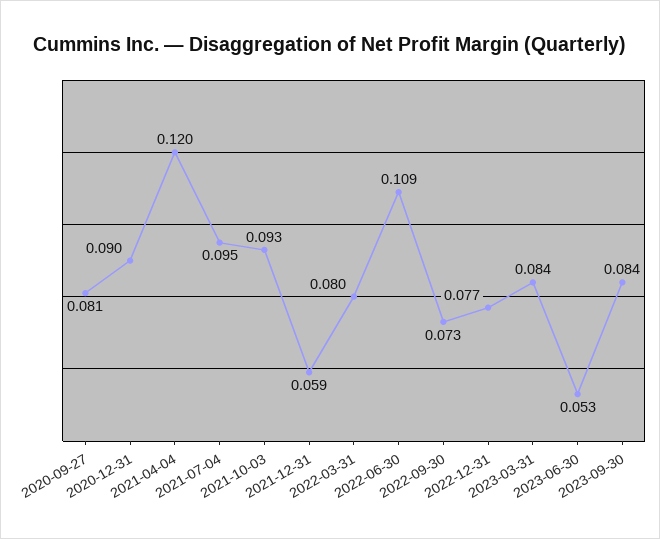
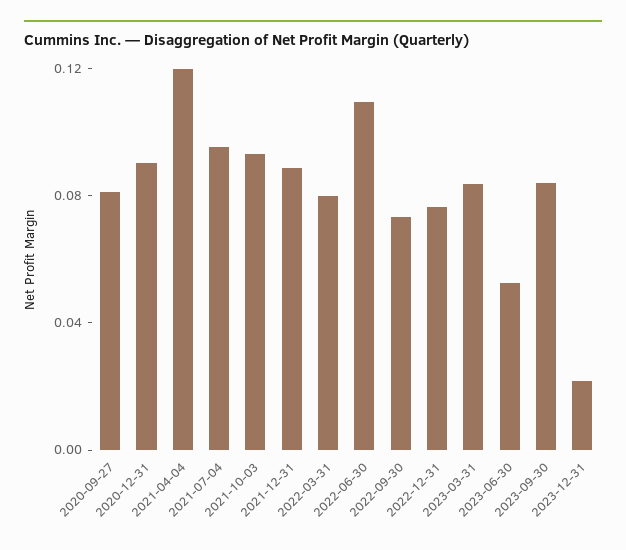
2021-12-31: 0.059 -> 0.09
2023-12-31: none -> 0.02

